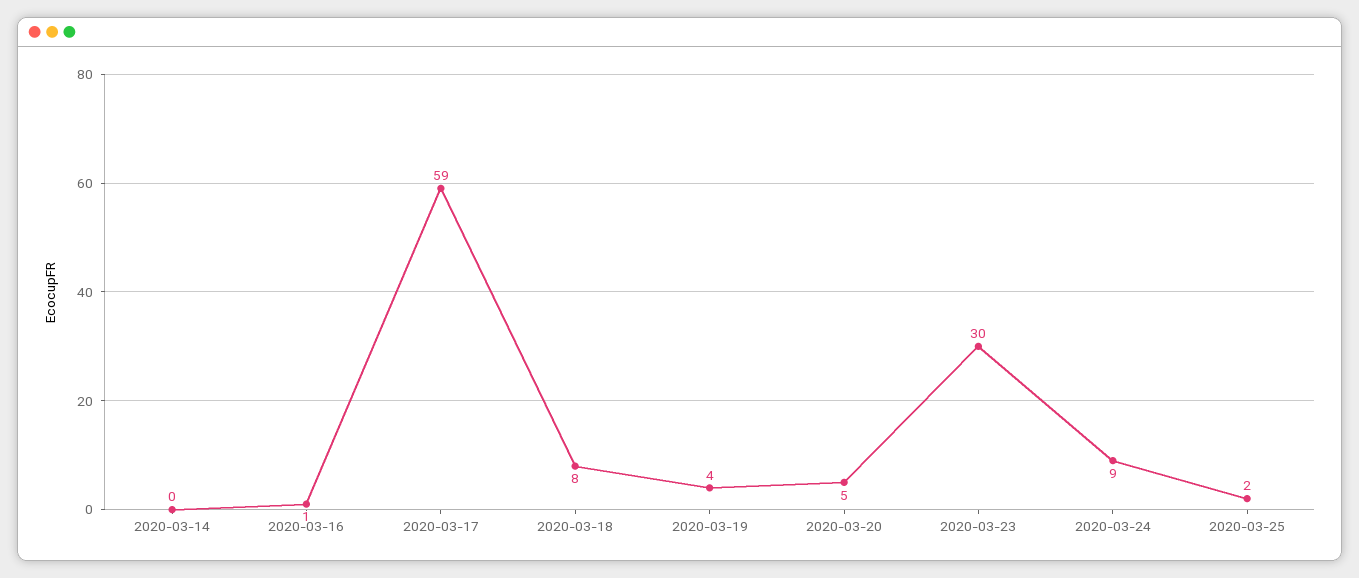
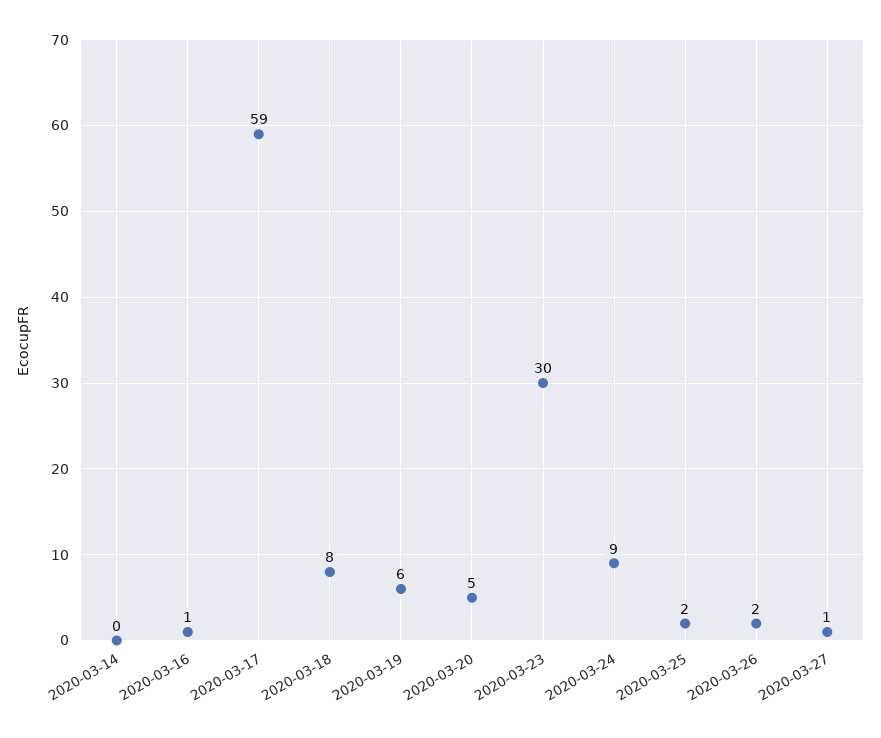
2020-03-19: 4 -> 6
2020-03-26: none -> 2
2020-03-27: none -> 1

